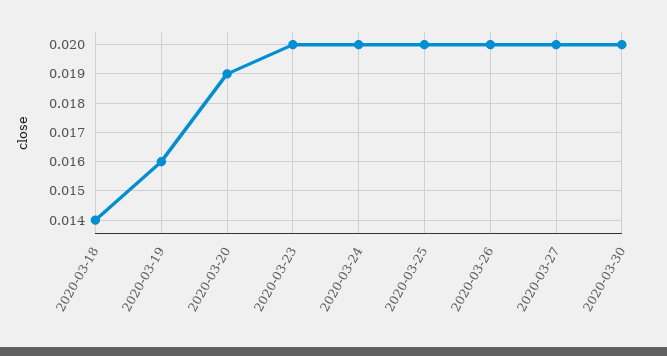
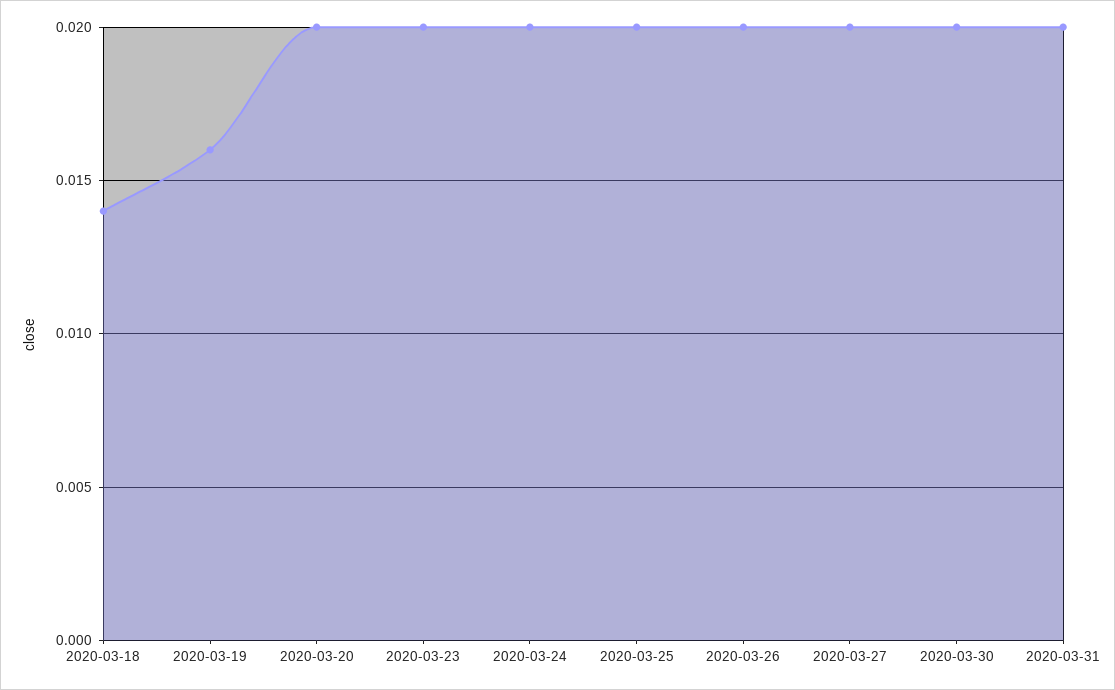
2020-03-20: 0.019 -> 0.02
2020-03-31: none -> 0.02

